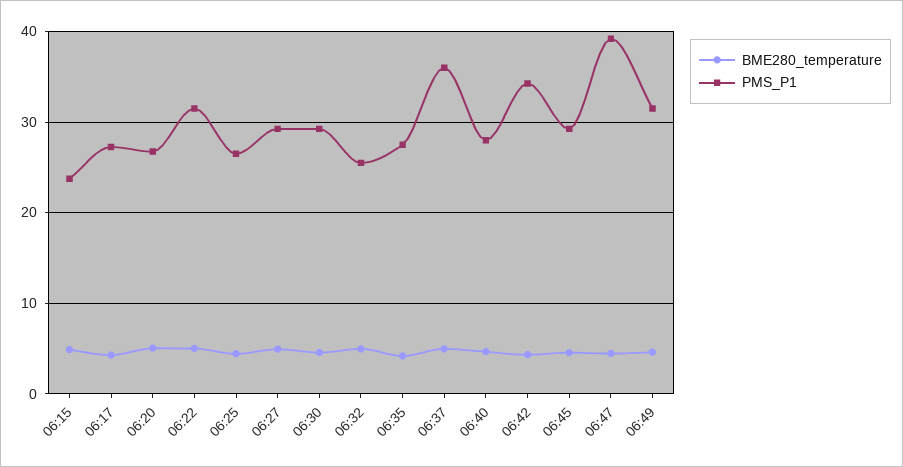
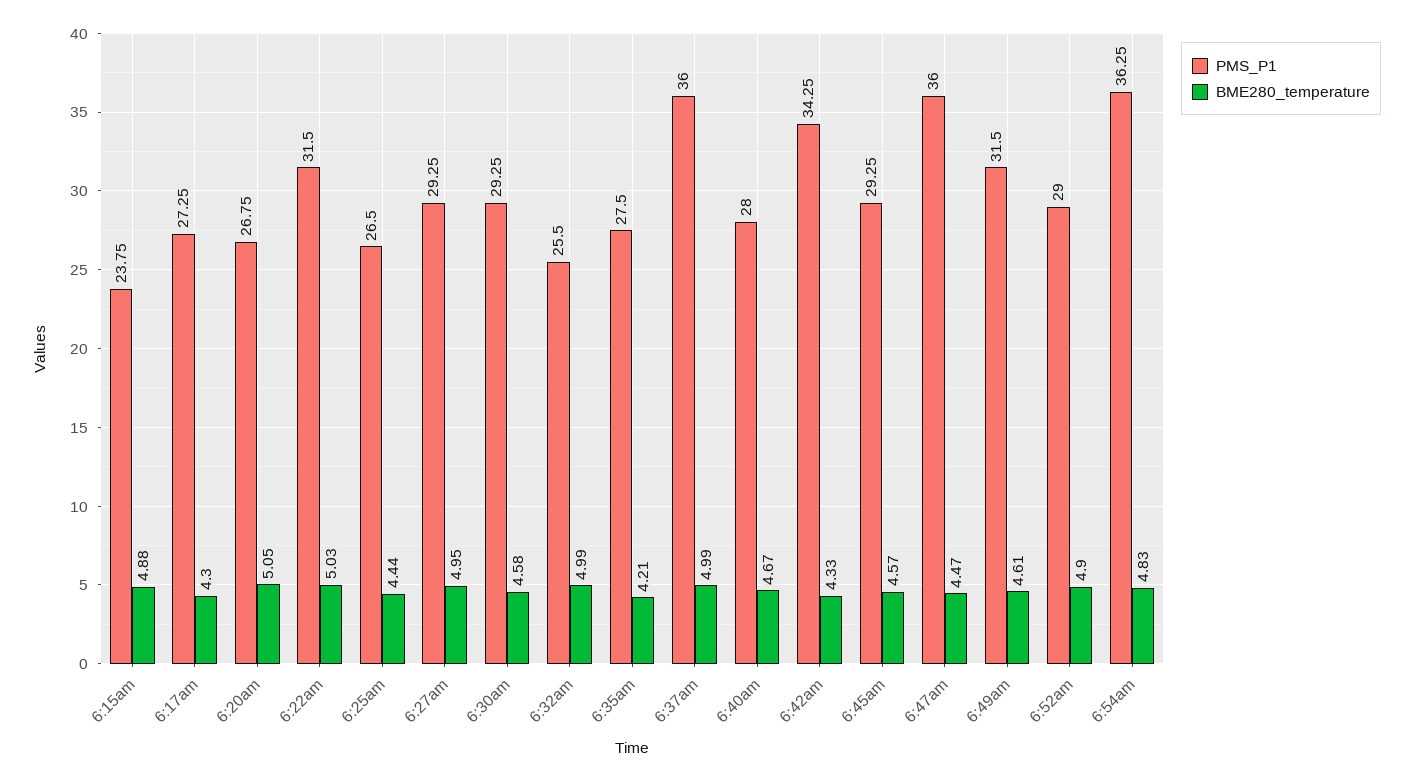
PMS_P1, 06:47: 39 -> 36
PMS_P1, 6:52am: none -> 29
BME280_temperature, 6:52am: none -> 4.9
PMS_P1, 6:54am: none -> 36.25
BME280_temperature, 6:54am: none -> 4.83

